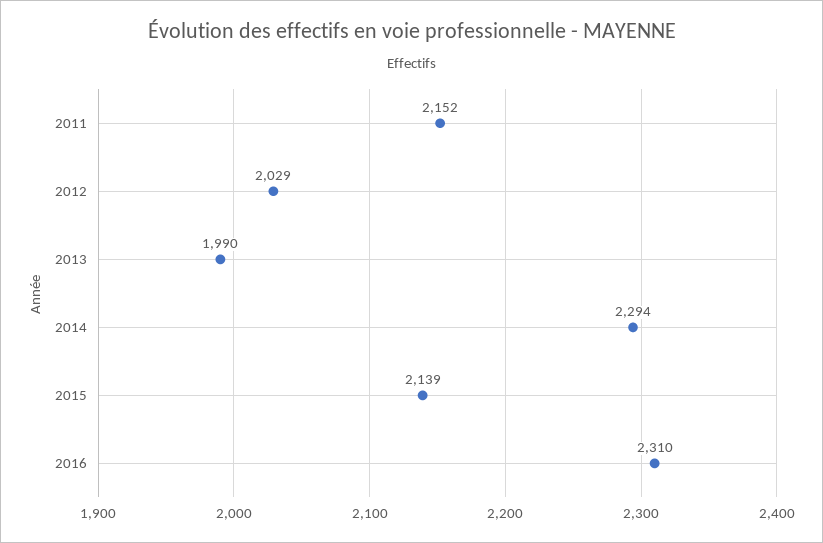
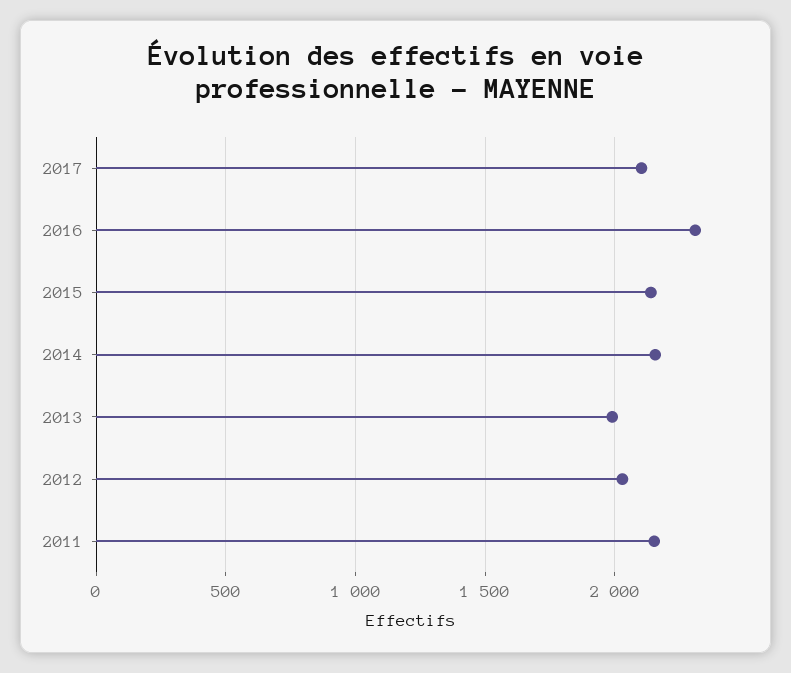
2014: 2294 -> 2150
2017: none -> 2100

